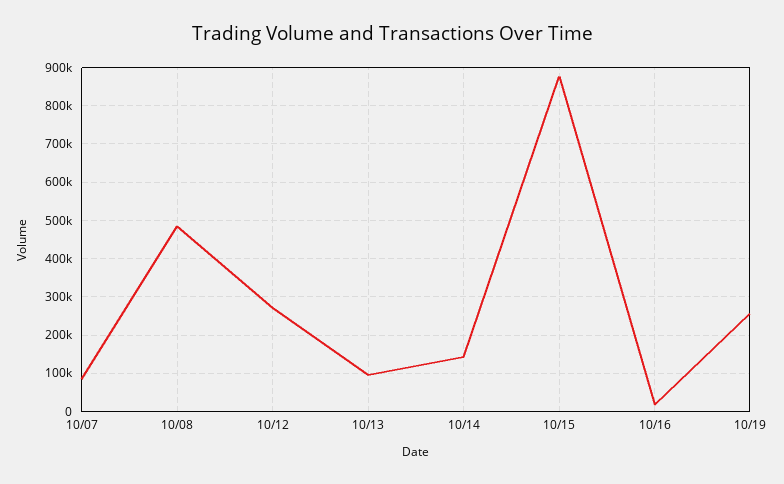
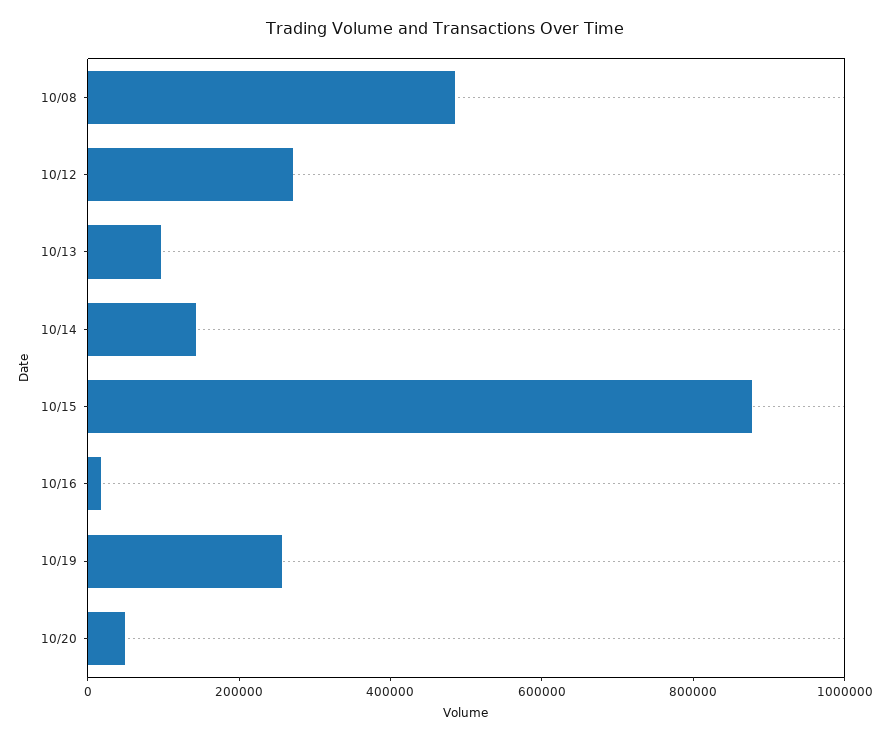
10/07: 80000 -> none
10/20: none -> 50000

